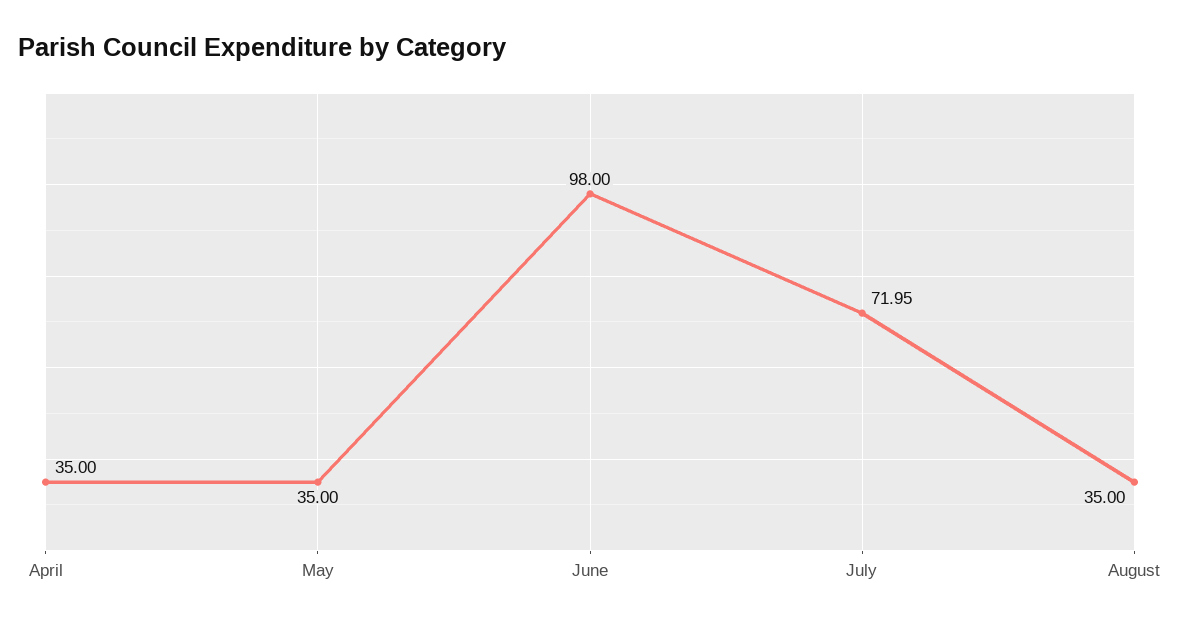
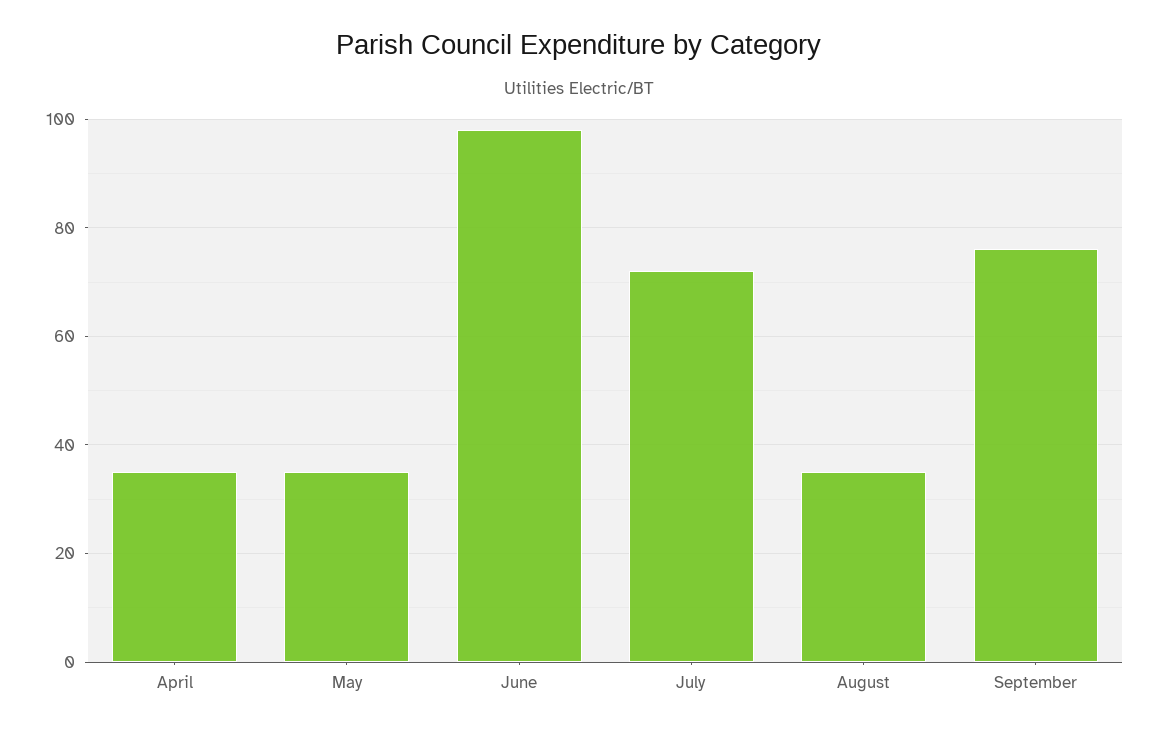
September: none -> 76

